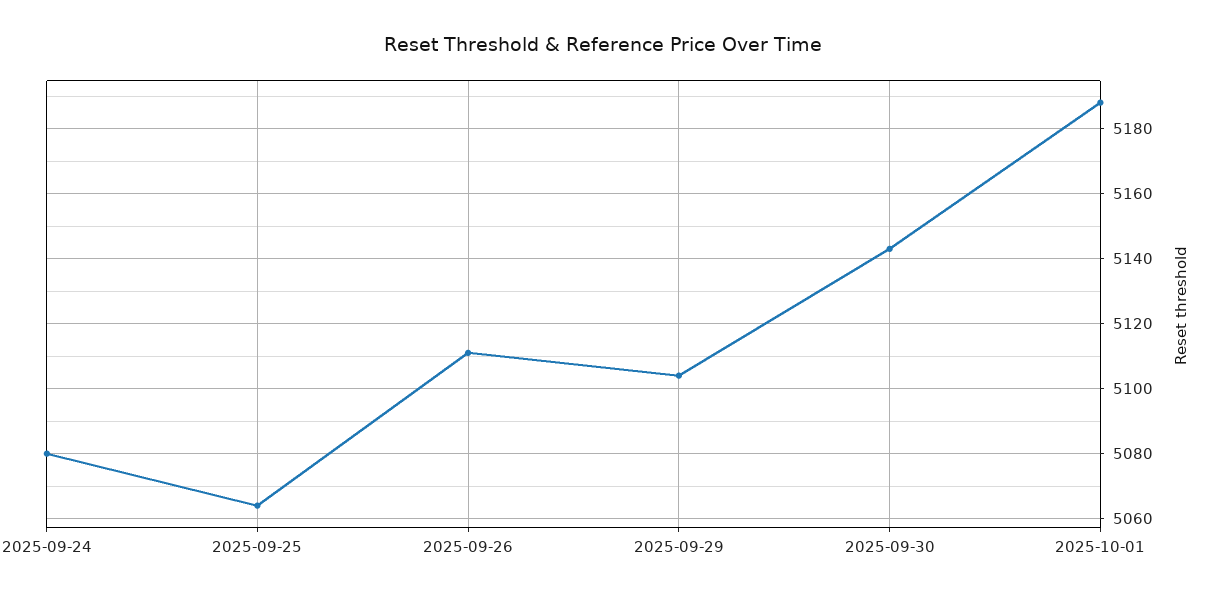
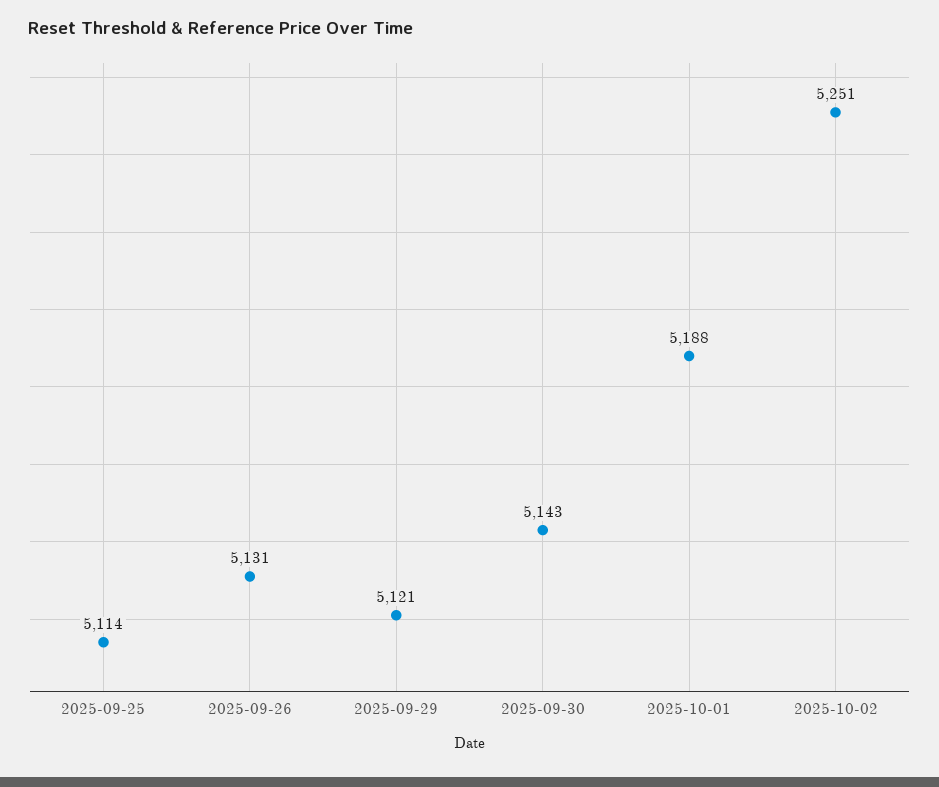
2025-09-24: 5080 -> none
2025-09-25: 5065 -> 5114
2025-09-26: 5110 -> 5131
2025-09-29: 5105 -> 5121
2025-10-02: none -> 5251

